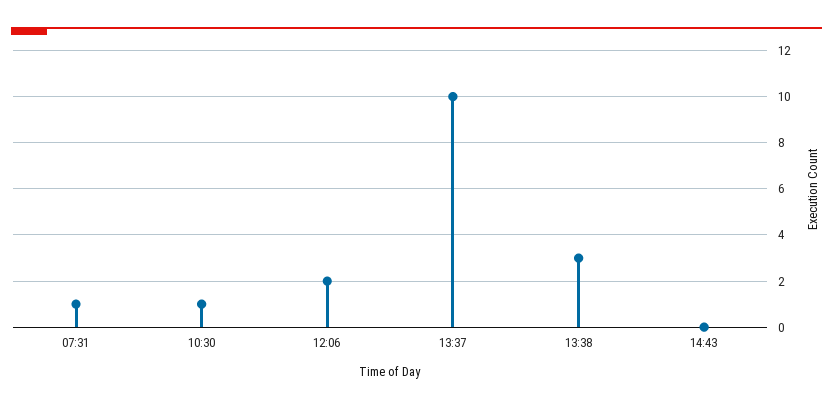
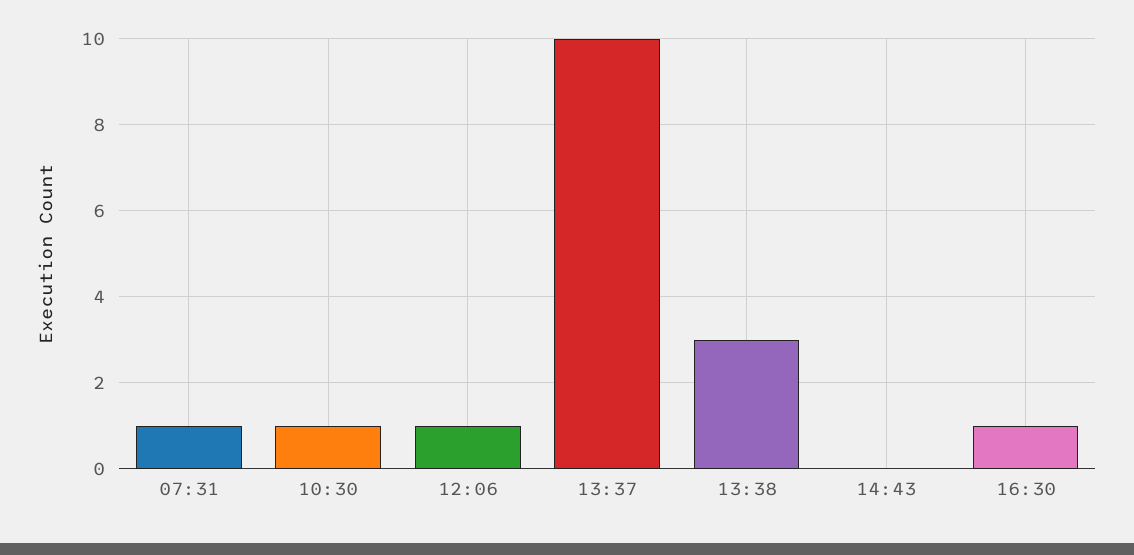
12:06: 2 -> 1
16:30: none -> 1

